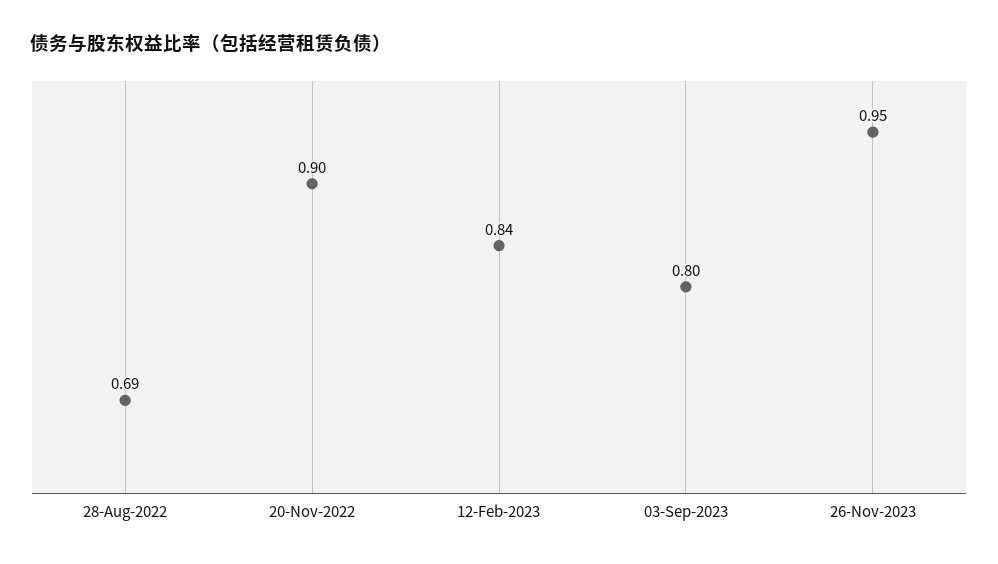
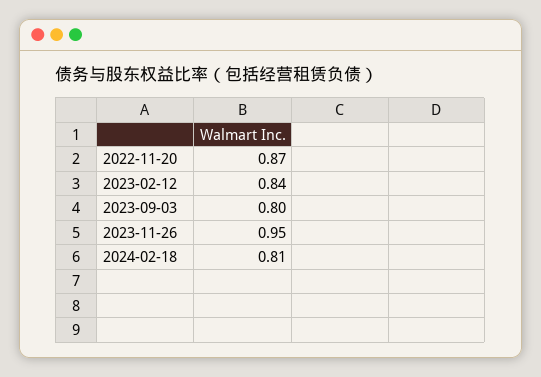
28-Aug-2022: 0.69 -> none
20-Nov-2022: 0.9 -> 0.87
2024-02-18: none -> 0.81

